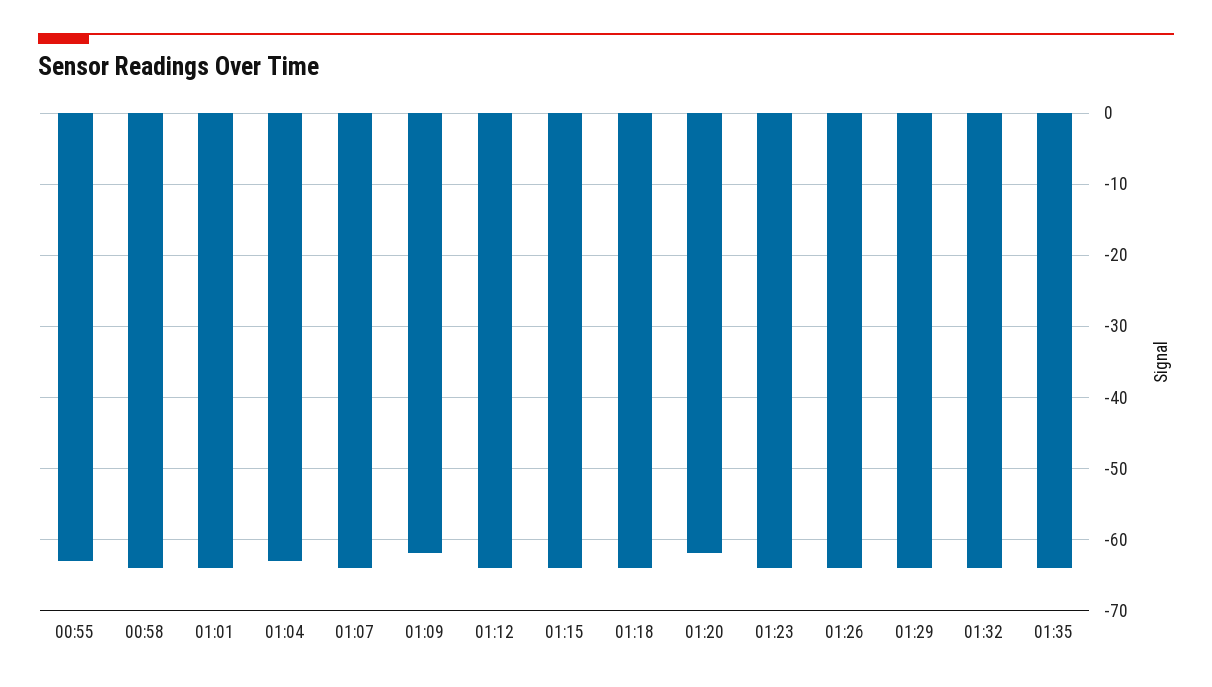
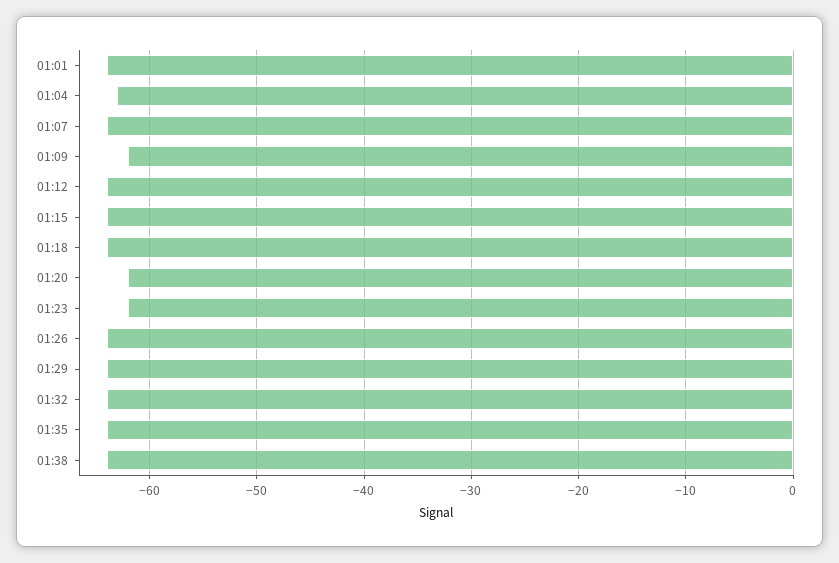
00:55: -63 -> none
00:58: -64 -> none
01:23: -64 -> -62
01:38: none -> -64

